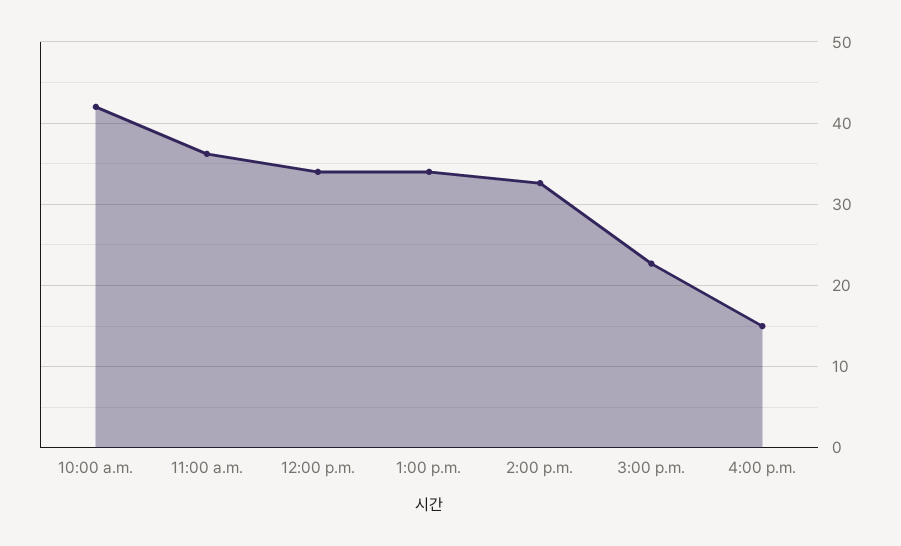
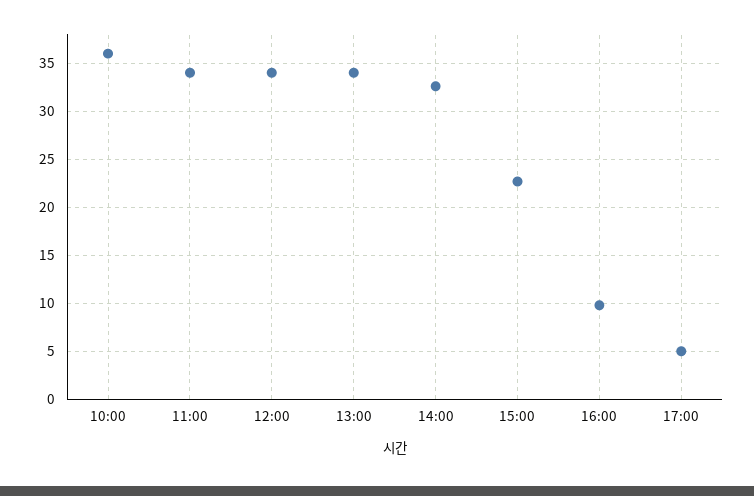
10:00 a.m.: 42 -> 36
11:00 a.m.: 36 -> 34
4:00 p.m.: 15 -> 10
17:00: none -> 5

